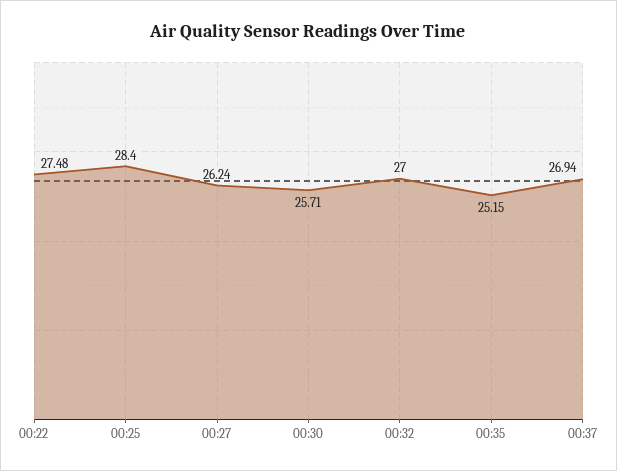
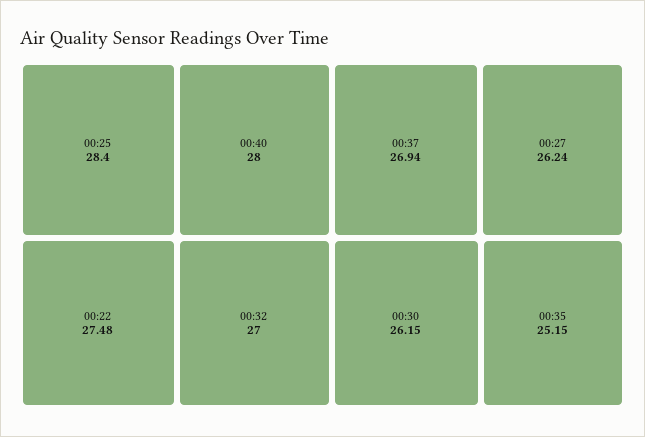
00:30: 25.71 -> 26.15
00:40: none -> 28

